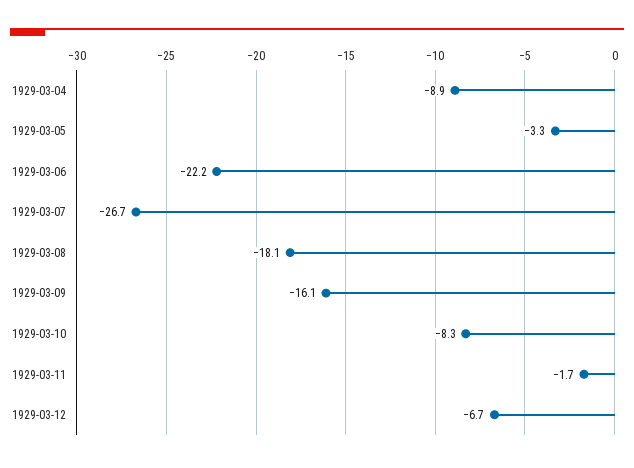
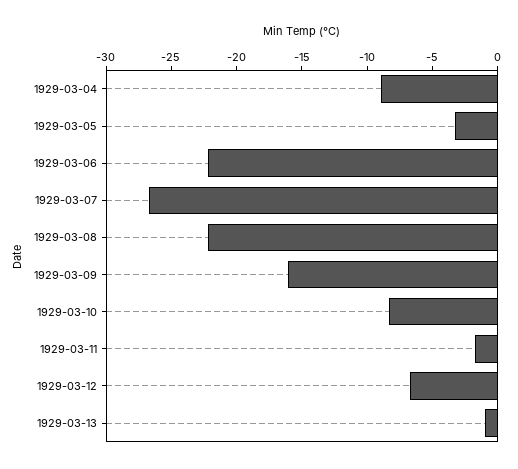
1929-03-08: -18.1 -> -22
1929-03-13: none -> -1

